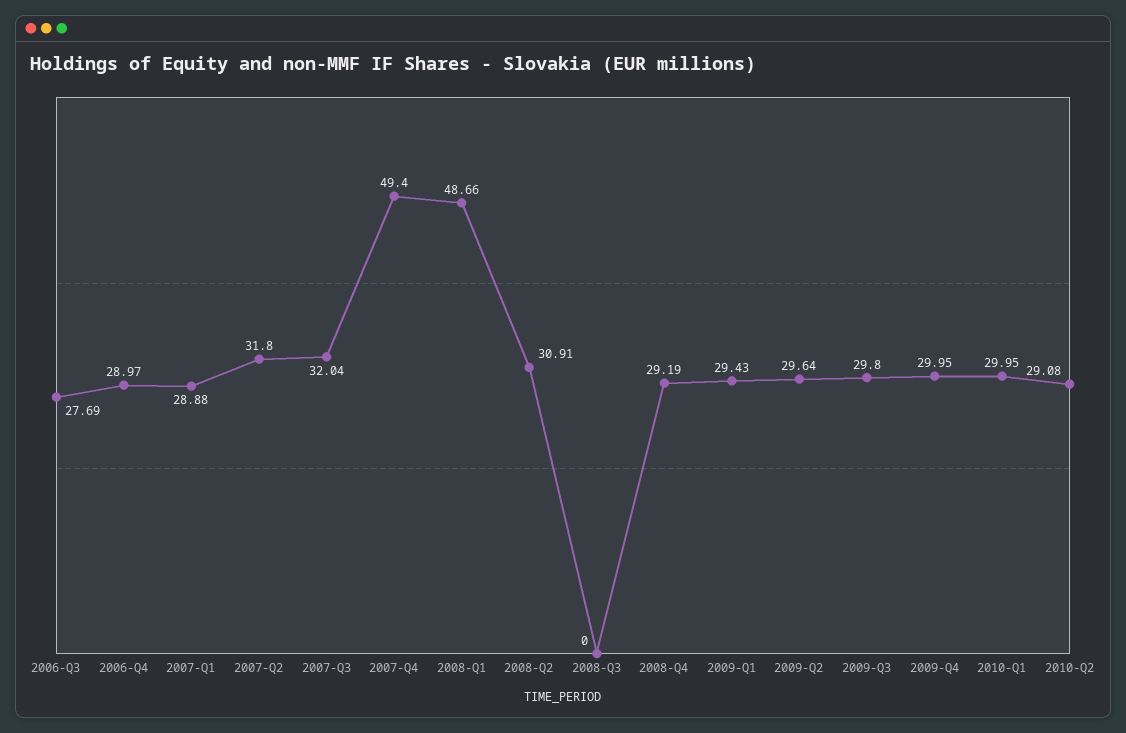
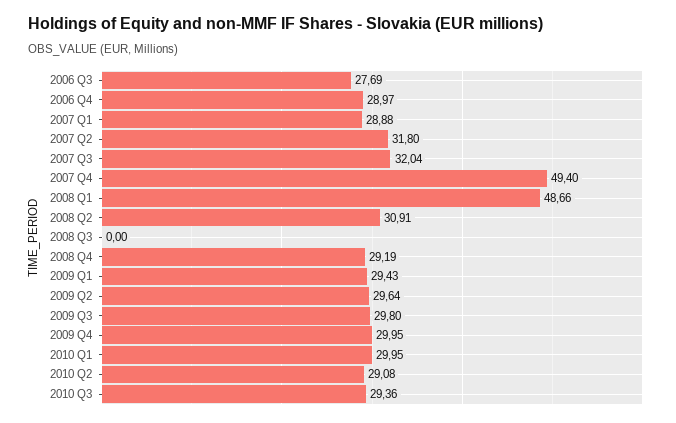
2010 Q3: none -> 29.36

